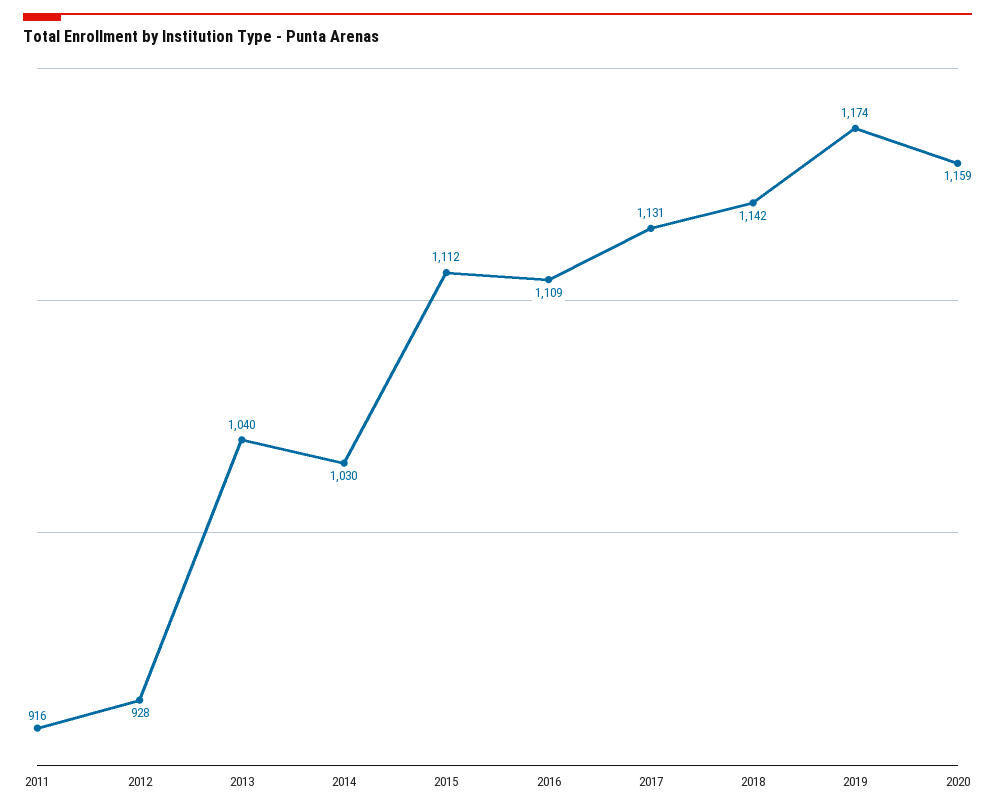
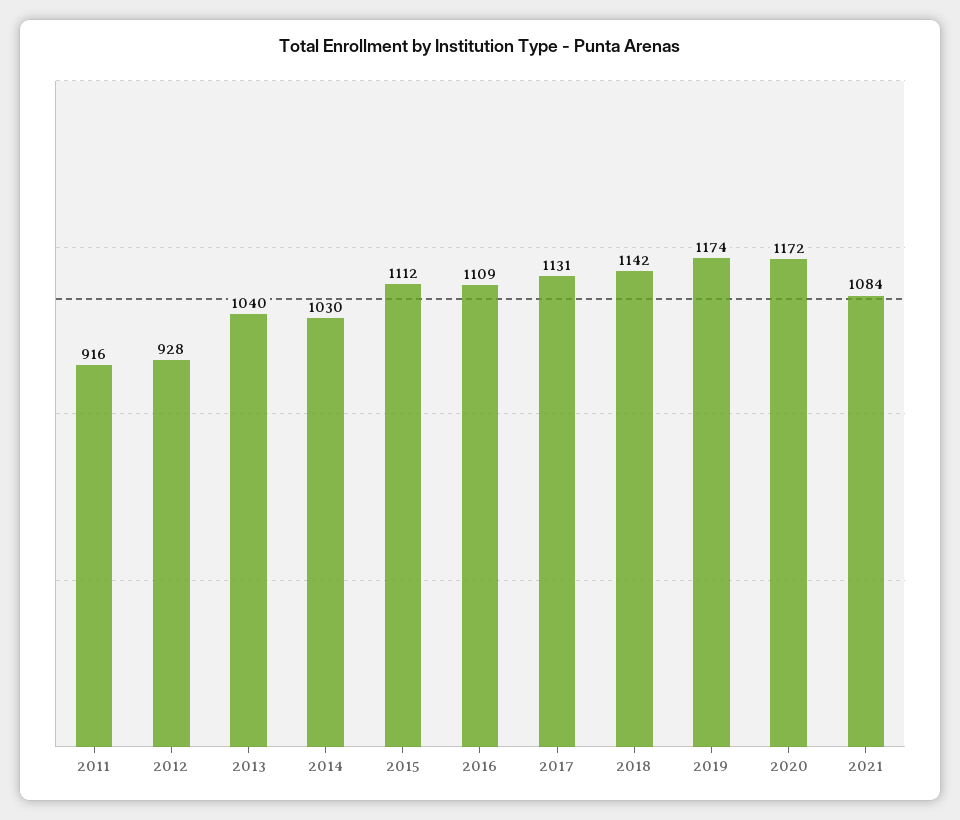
2020: 1159 -> 1172
2021: none -> 1084

